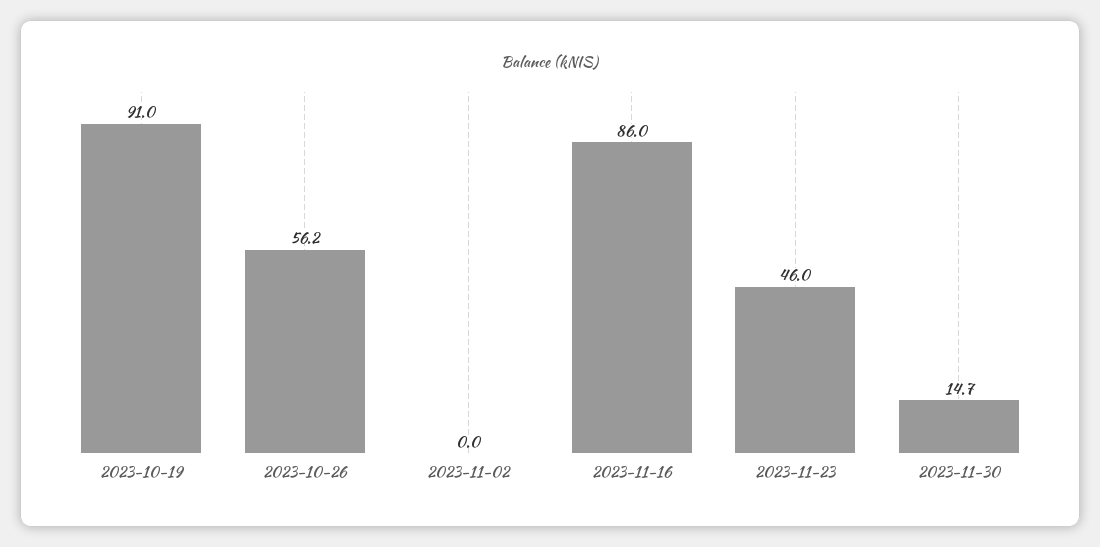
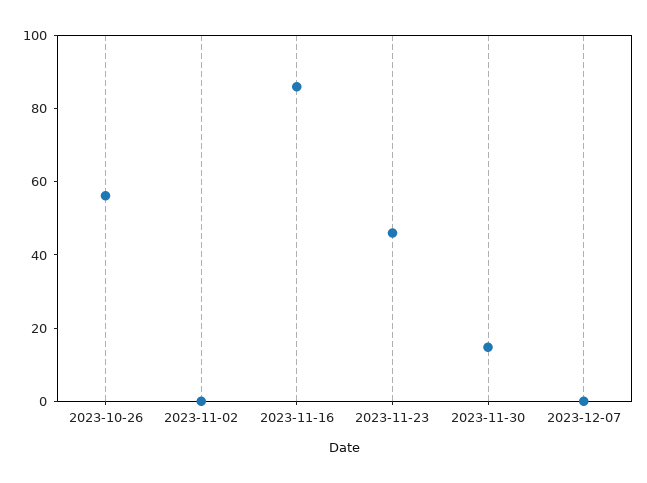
2023-10-19: 91 -> none
2023-12-07: none -> 0

